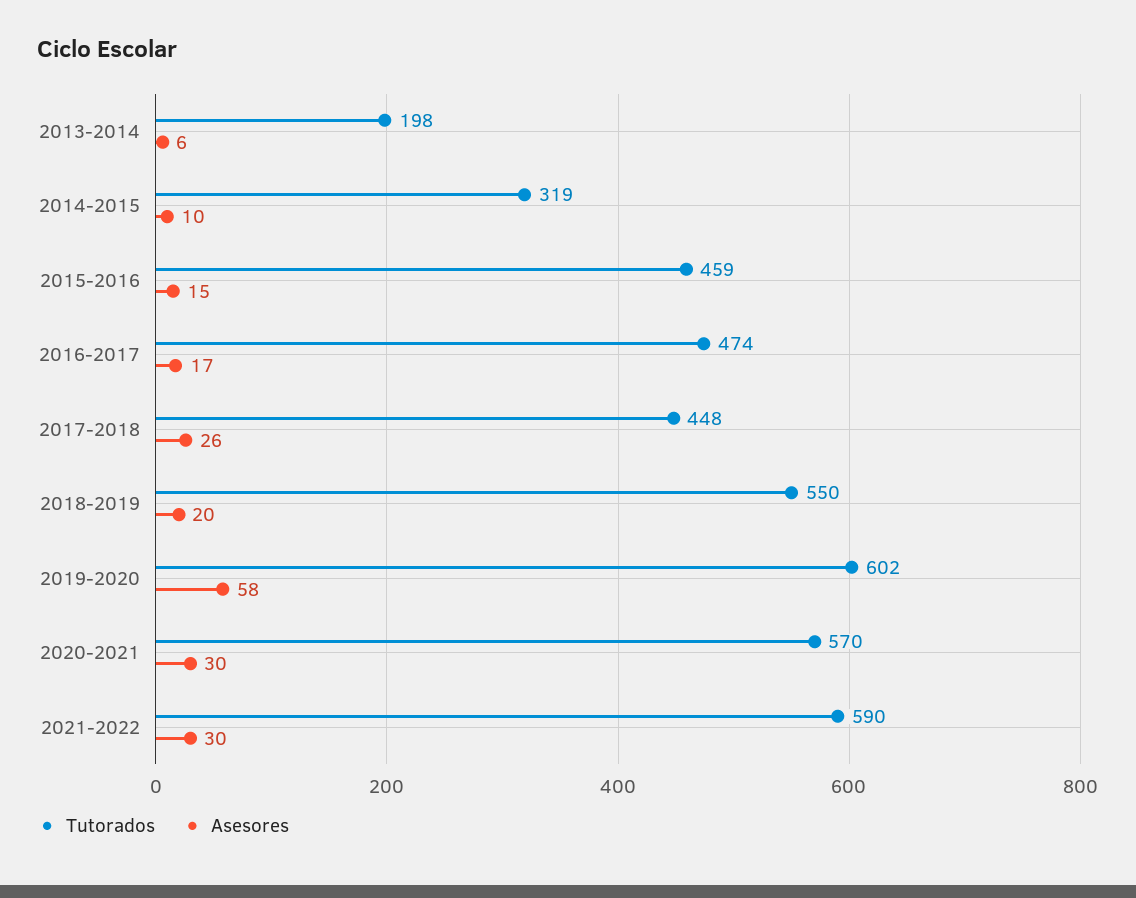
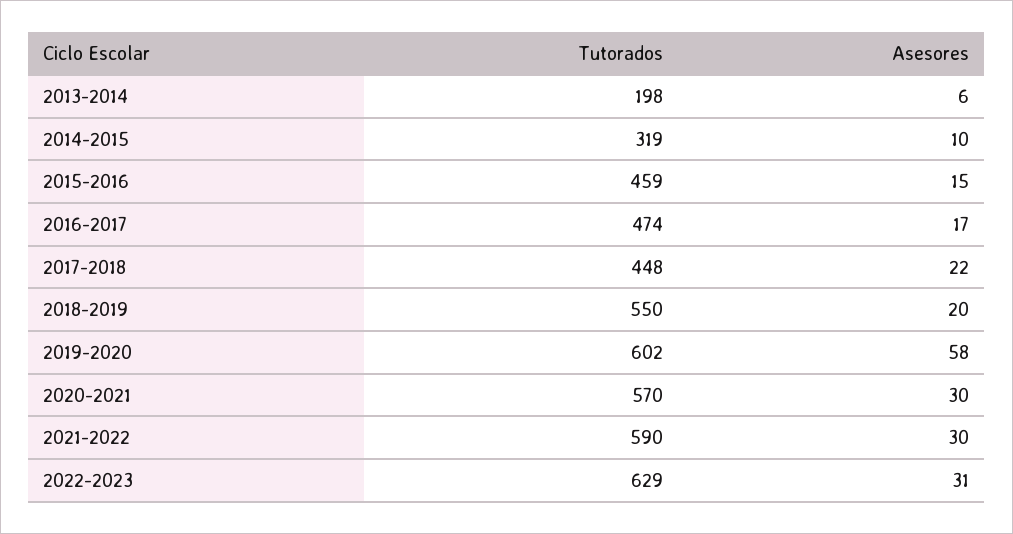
Asesores, 2017-2018: 26 -> 22
Tutorados, 2022-2023: none -> 629
Asesores, 2022-2023: none -> 31

